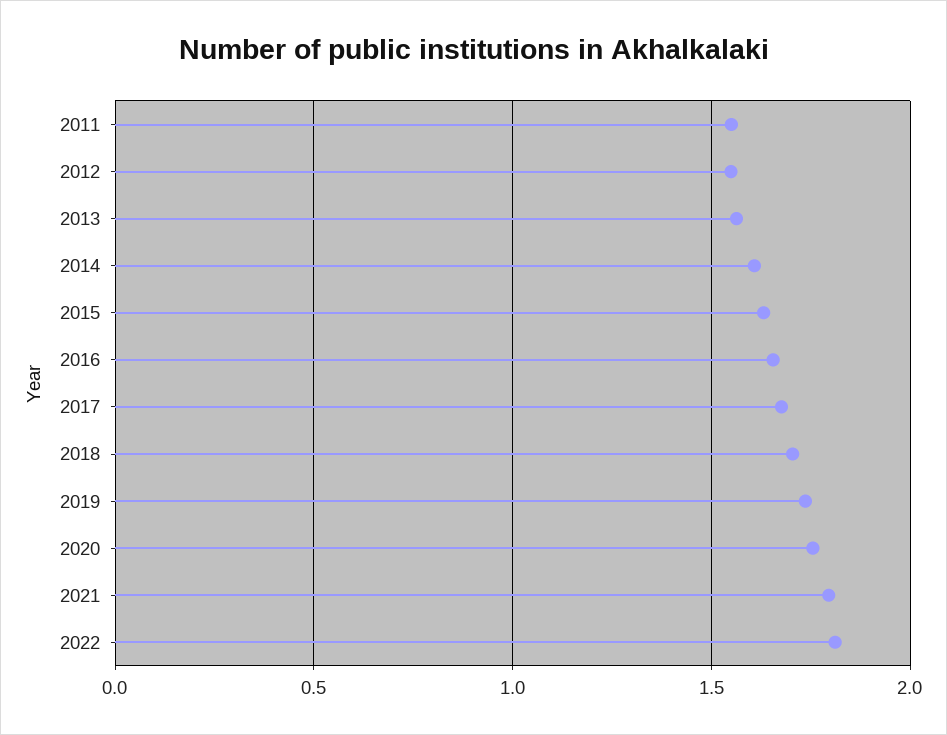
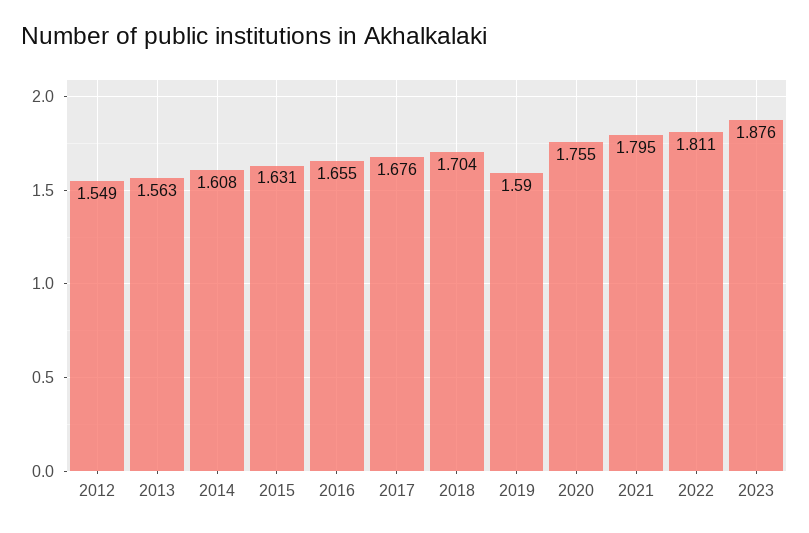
2011: 1.55 -> none
2019: 1.75 -> 1.59
2023: none -> 1.876

